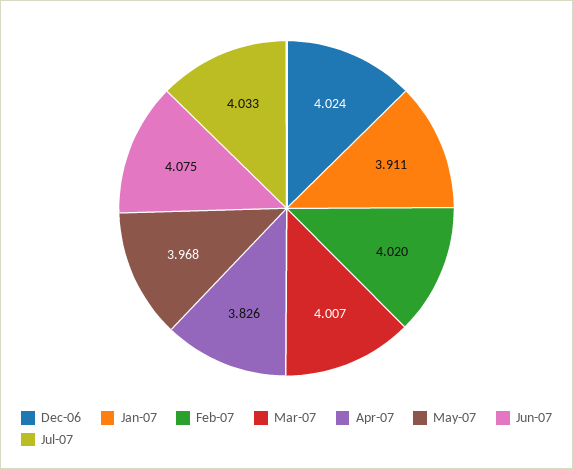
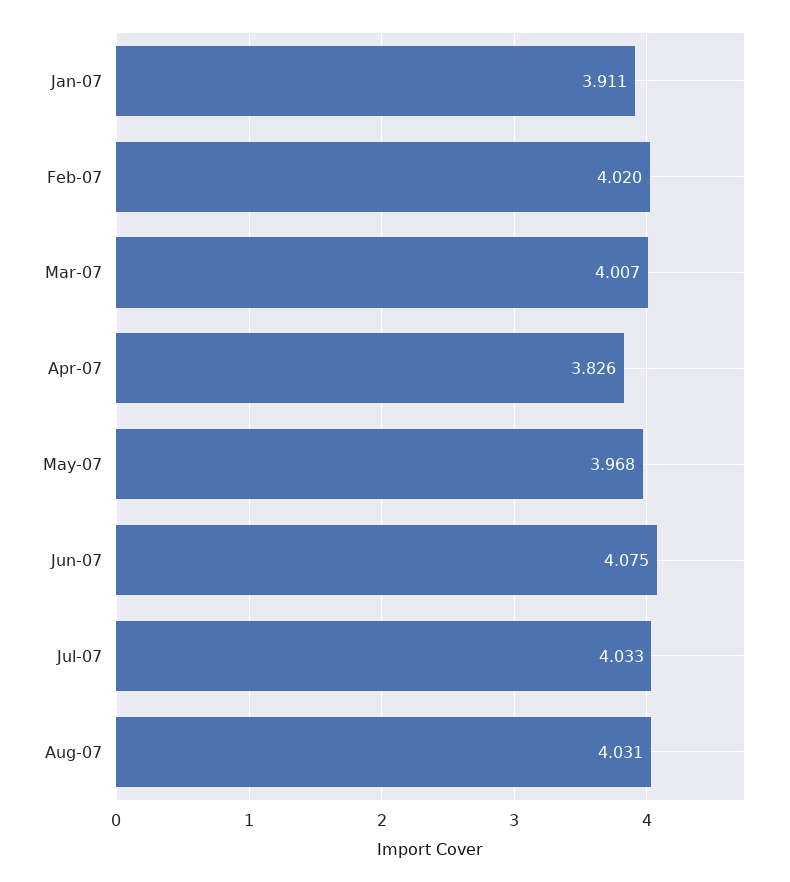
Dec-06: 4.024 -> none
Aug-07: none -> 4.031

